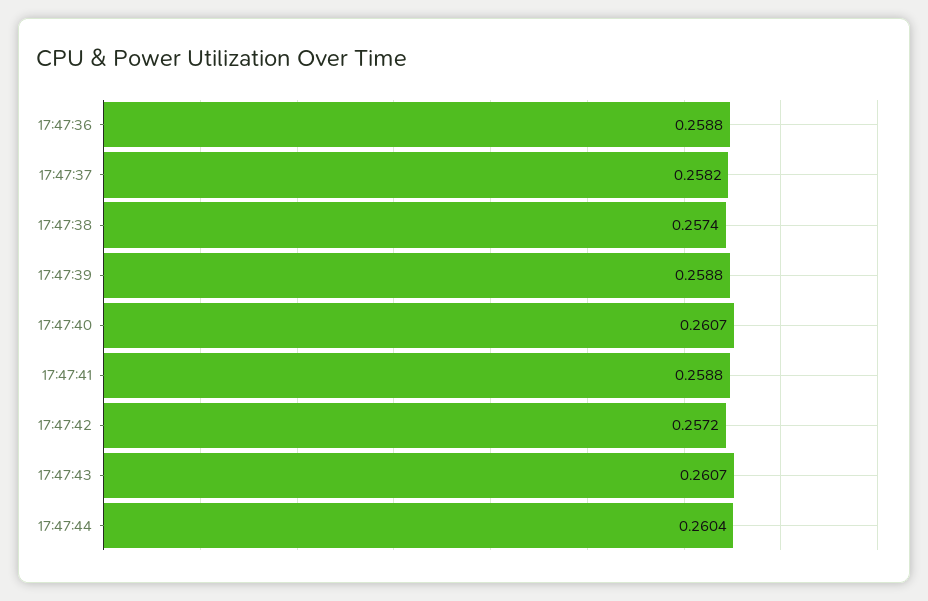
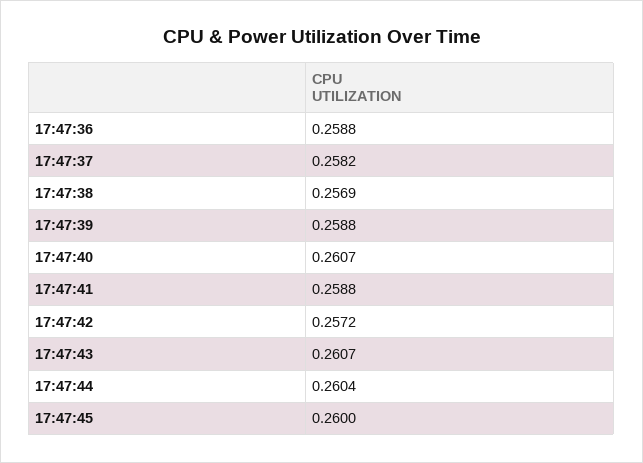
17:47:38: 0.2574 -> 0.2569
17:47:45: none -> 0.26

